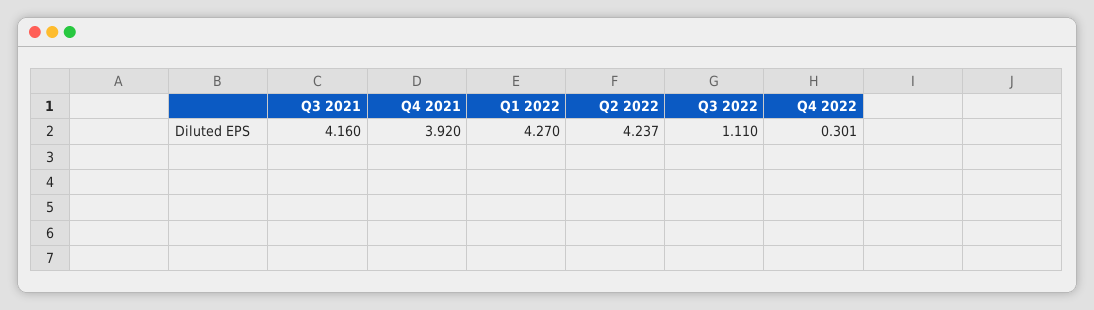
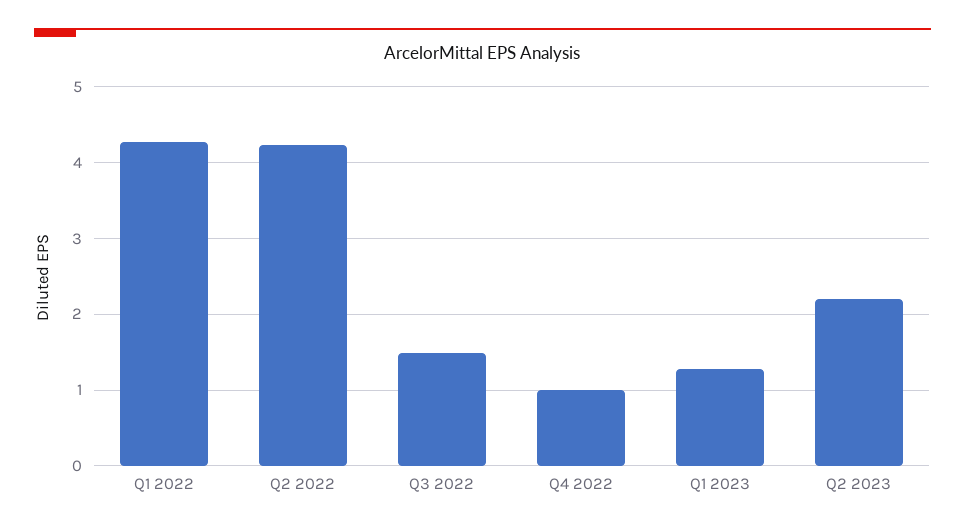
Q3 2021: 4.16 -> none
Q4 2021: 3.92 -> none
Q3 2022: 1.11 -> 1.5
Q4 2022: 0.301 -> 1
Q1 2023: none -> 1.3
Q2 2023: none -> 2.2

